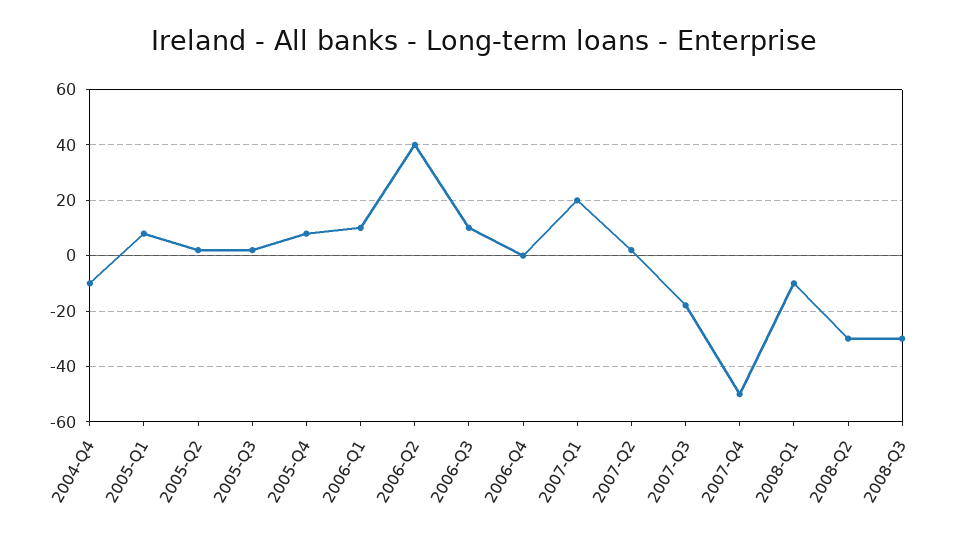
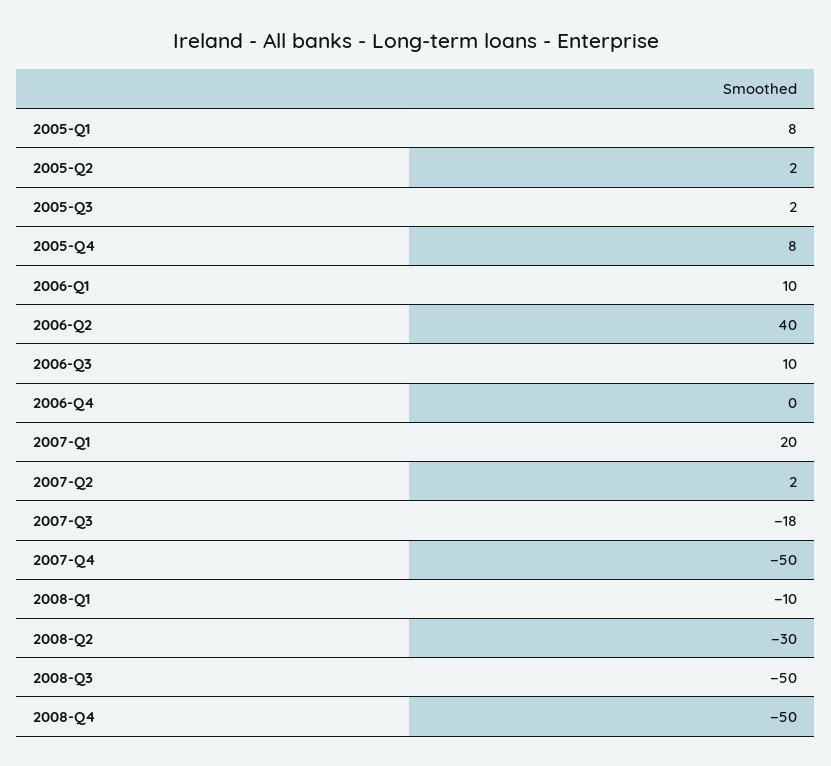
2004-Q4: -10 -> none
2008-Q3: -30 -> -50
2008-Q4: none -> -50

